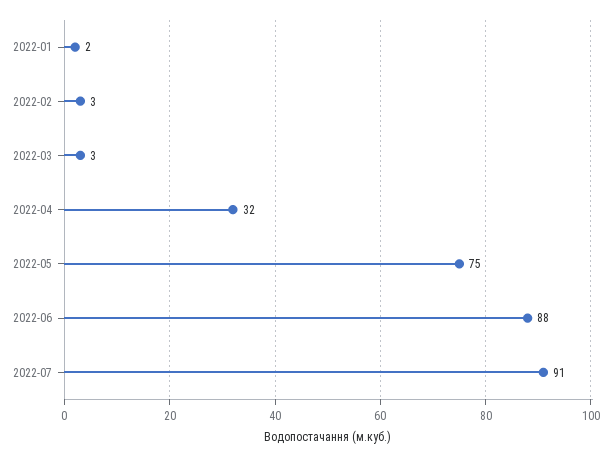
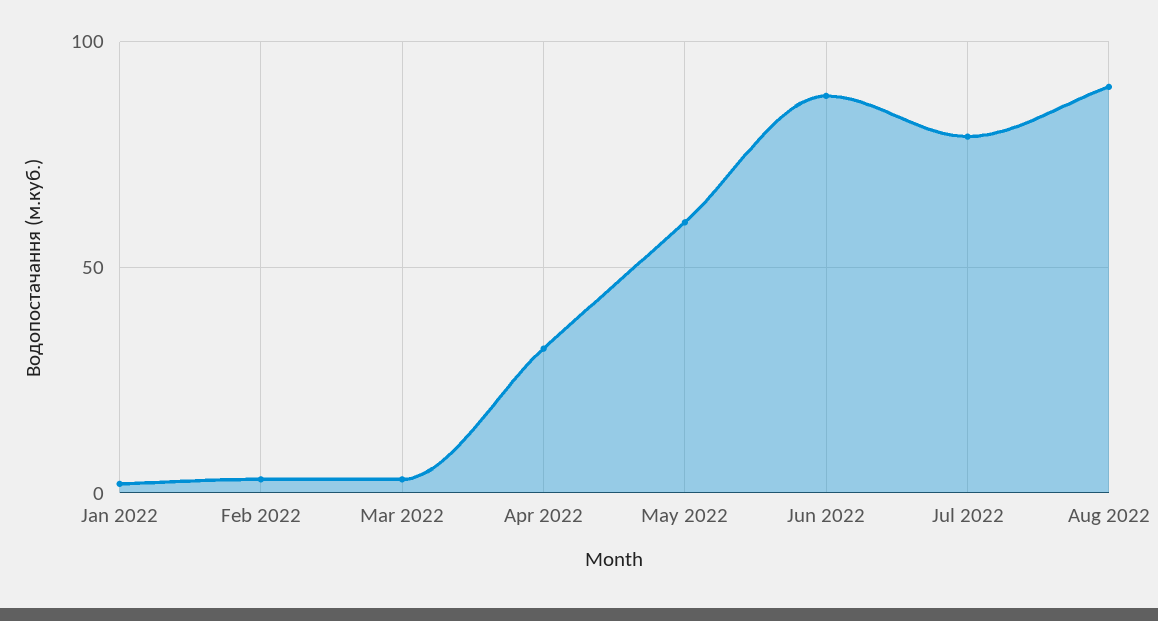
2022-05: 75 -> 60
2022-07: 91 -> 80
Aug 2022: none -> 90

